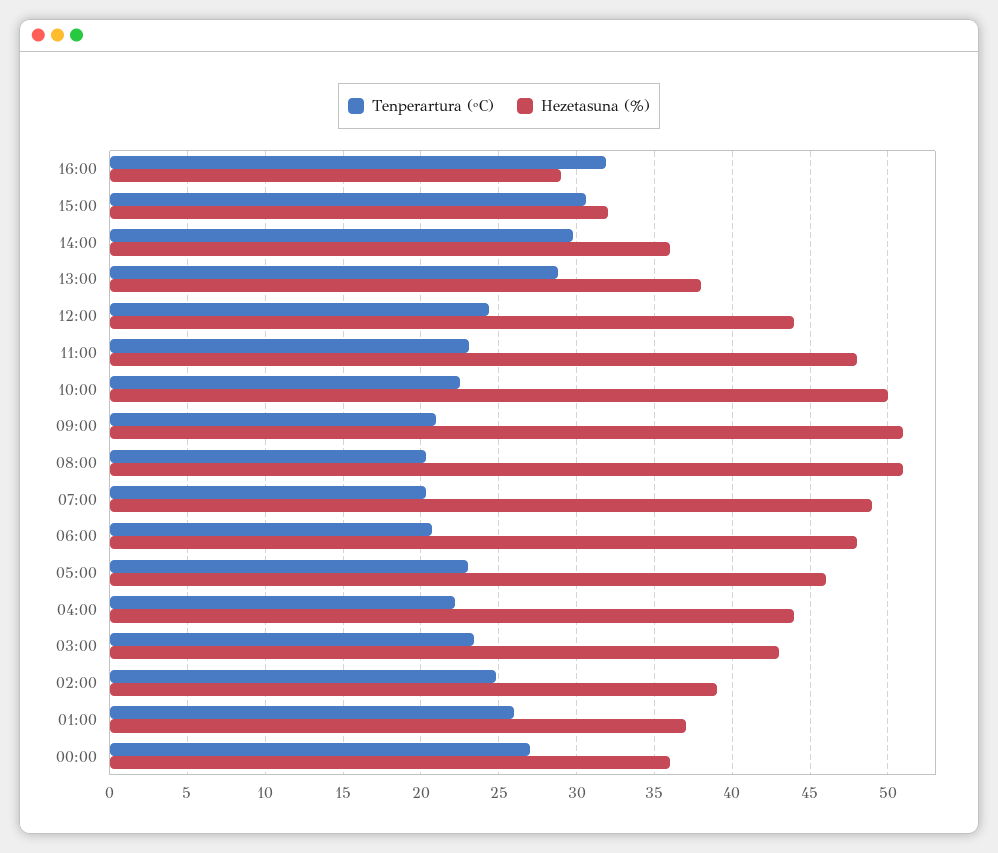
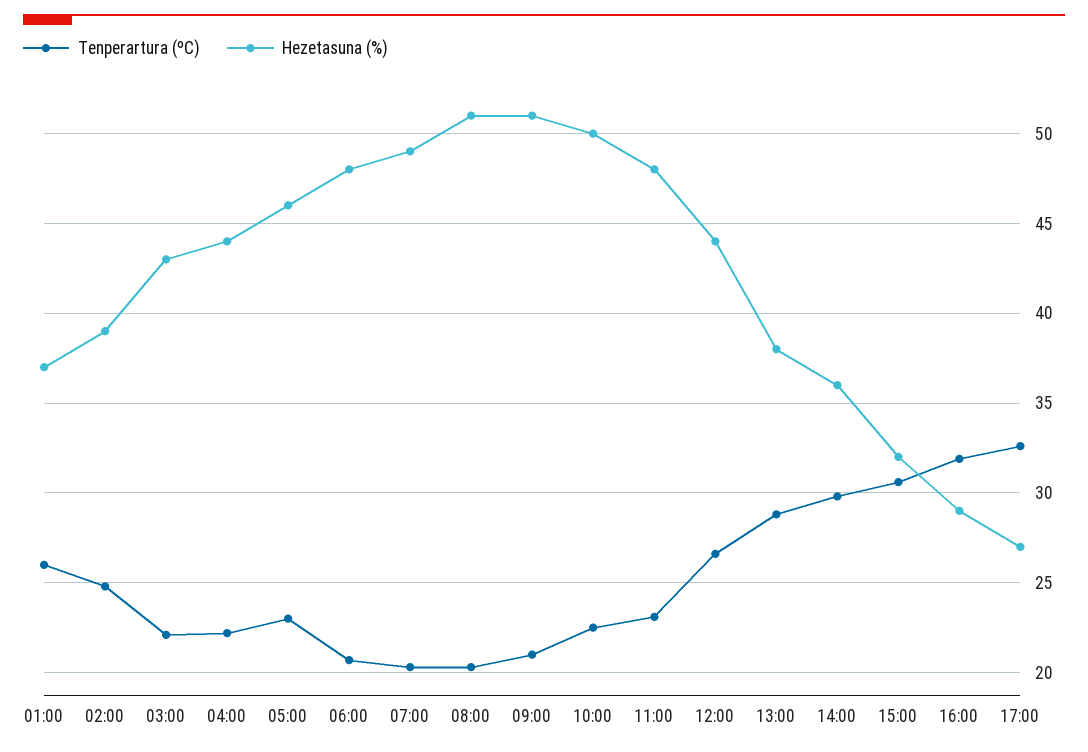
Tenperartura (ºC), 12:00: 24.5 -> 26.5
Tenperartura (ºC), 03:00: 23.5 -> 22
Tenperartura (ºC), 00:00: 27 -> none
Hezetasuna (%), 00:00: 36 -> none
Tenperartura (ºC), 17:00: none -> 32.5
Hezetasuna (%), 17:00: none -> 27

